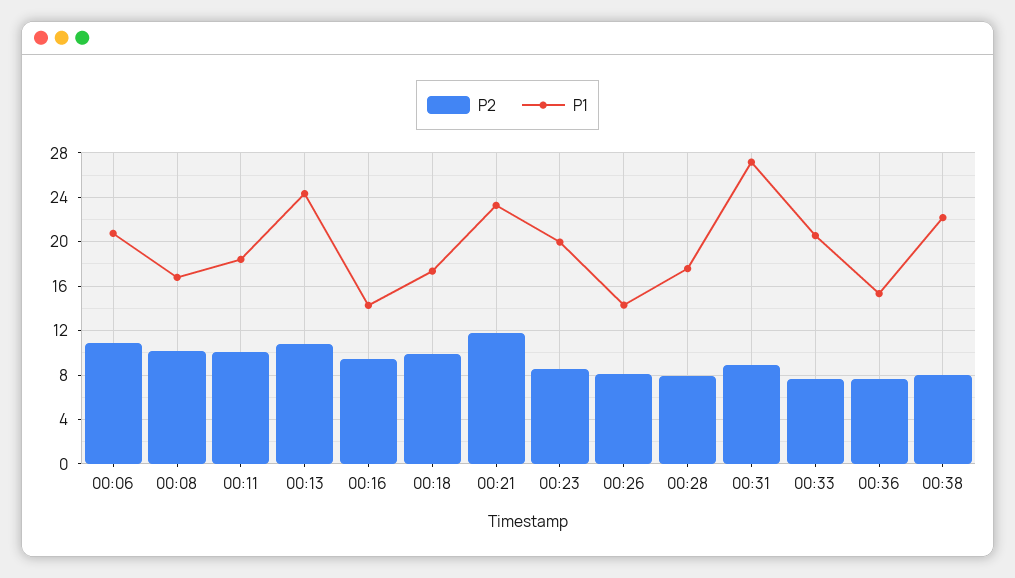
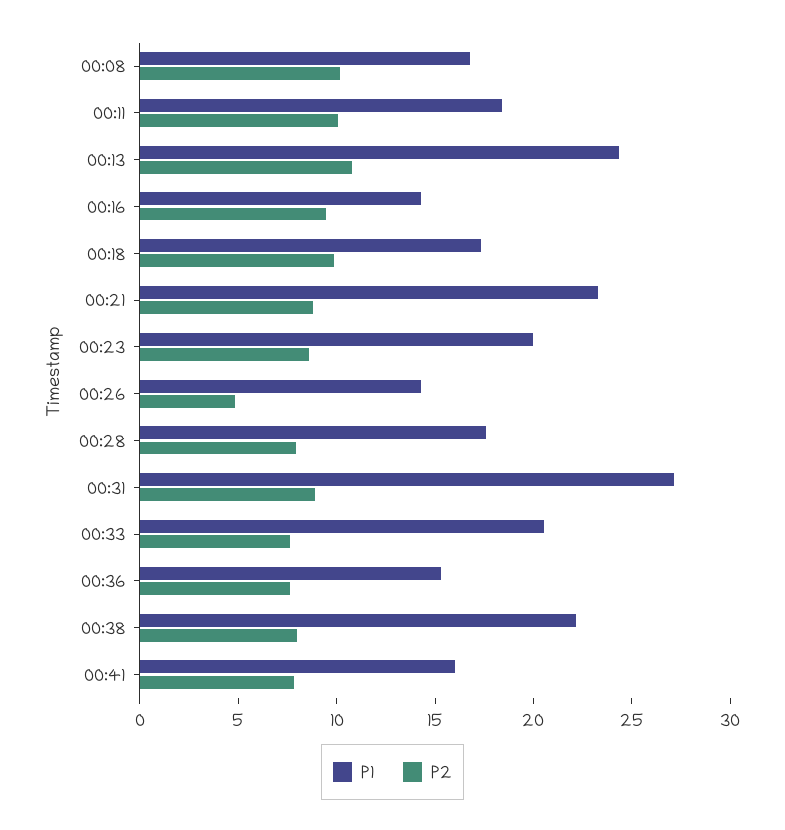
P2, 00:06: 11 -> none
P1, 00:06: 21 -> none
P2, 00:21: 12 -> 9
P2, 00:26: 8 -> 5
P1, 00:41: none -> 16
P2, 00:41: none -> 8

